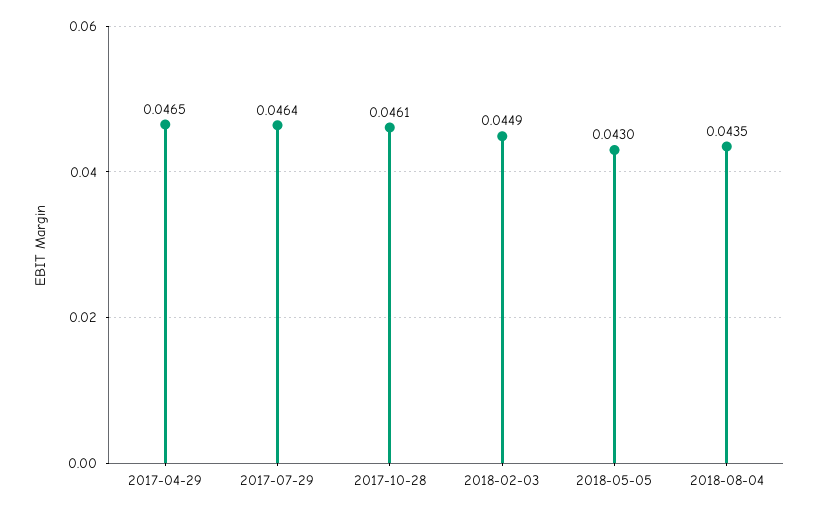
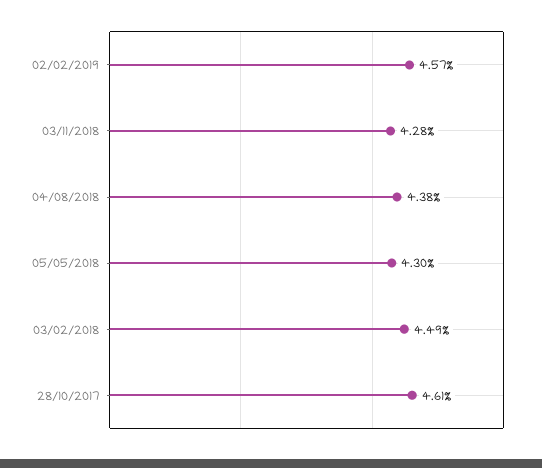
2017-04-29: 0.0465 -> none
2017-07-29: 0.0464 -> none
2018-08-04: 0.0435 -> 0.0438
02/02/2019: none -> 0.0457
03/11/2018: none -> 0.0428

